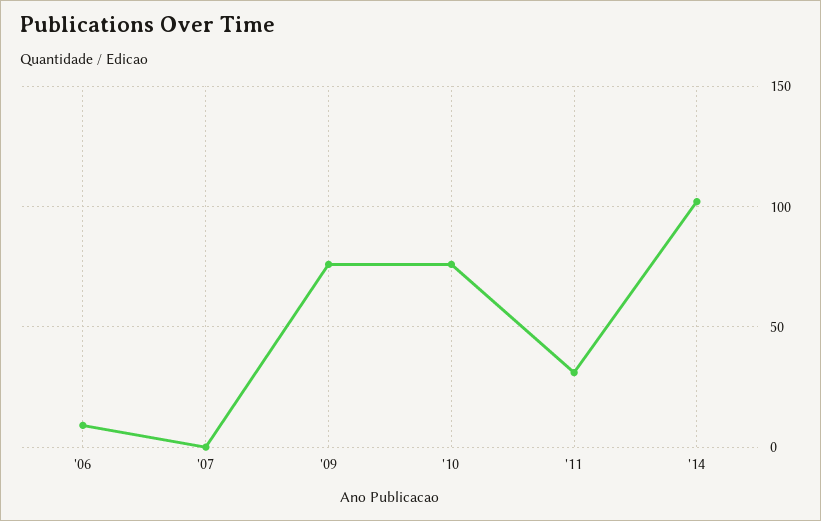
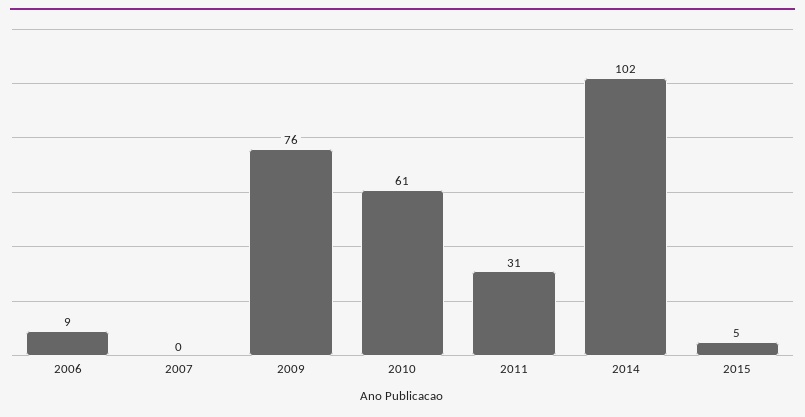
'10: 75 -> 61
2015: none -> 5

